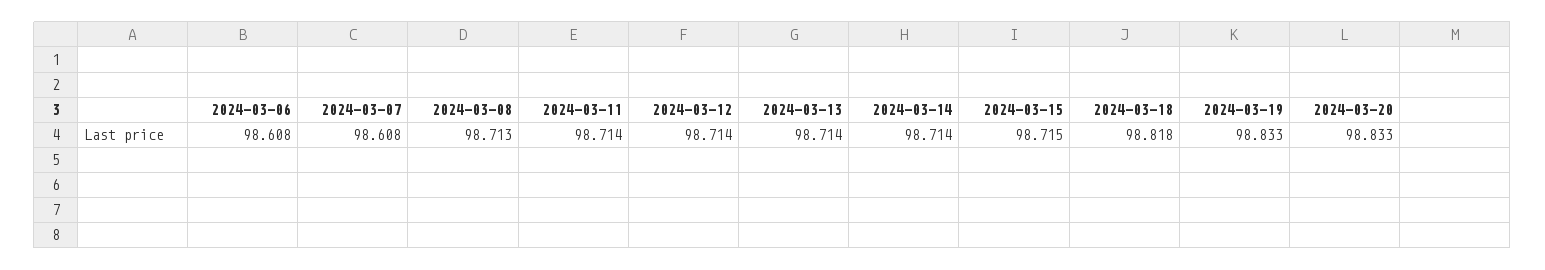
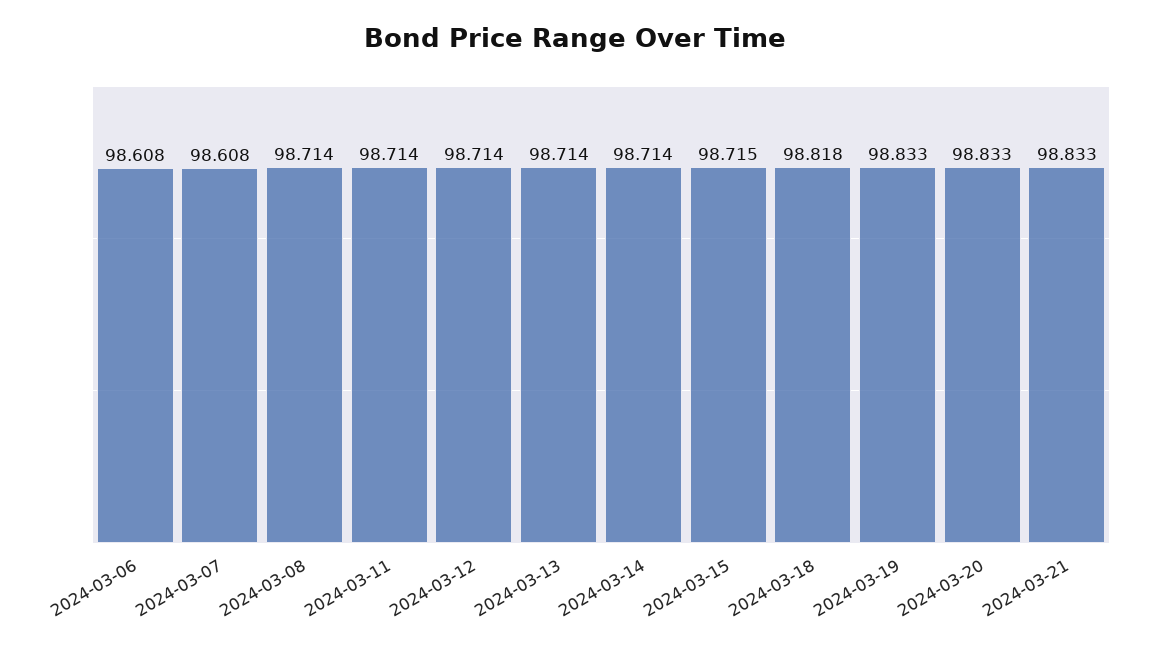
2024-03-08: 98.713 -> 98.714
2024-03-21: none -> 98.833

